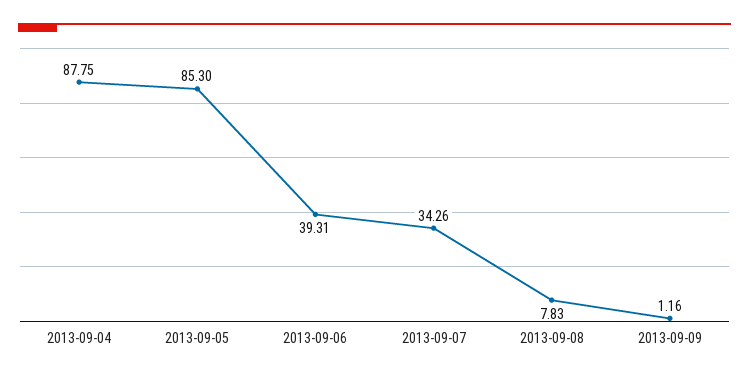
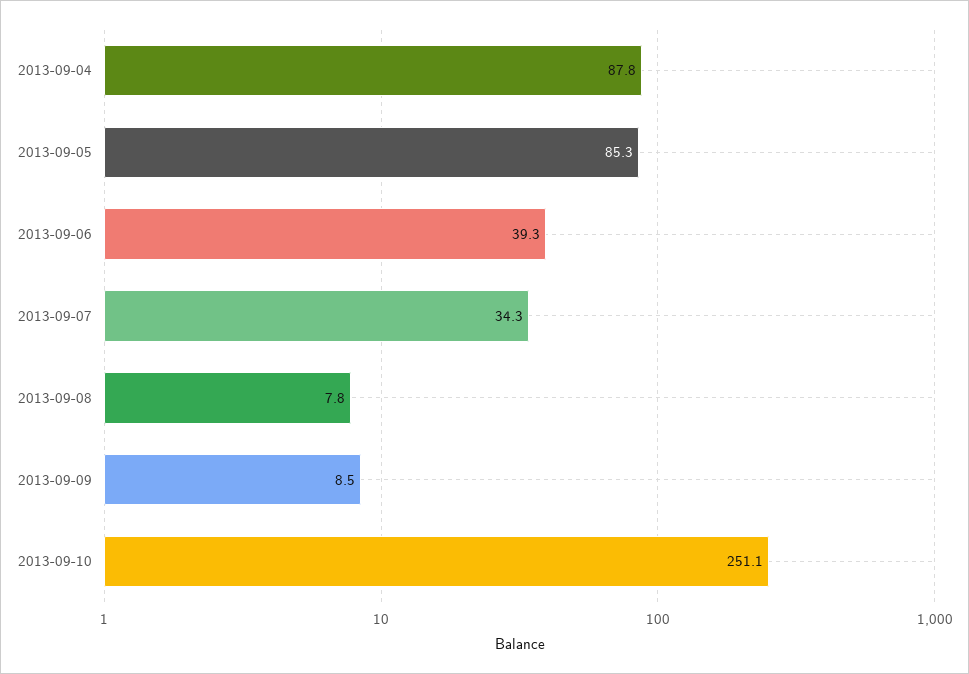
2013-09-09: 1.16 -> 8.5
2013-09-10: none -> 251.1

